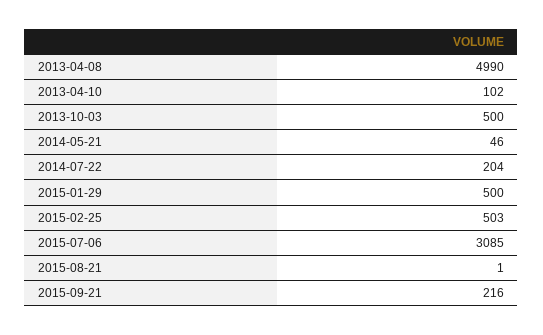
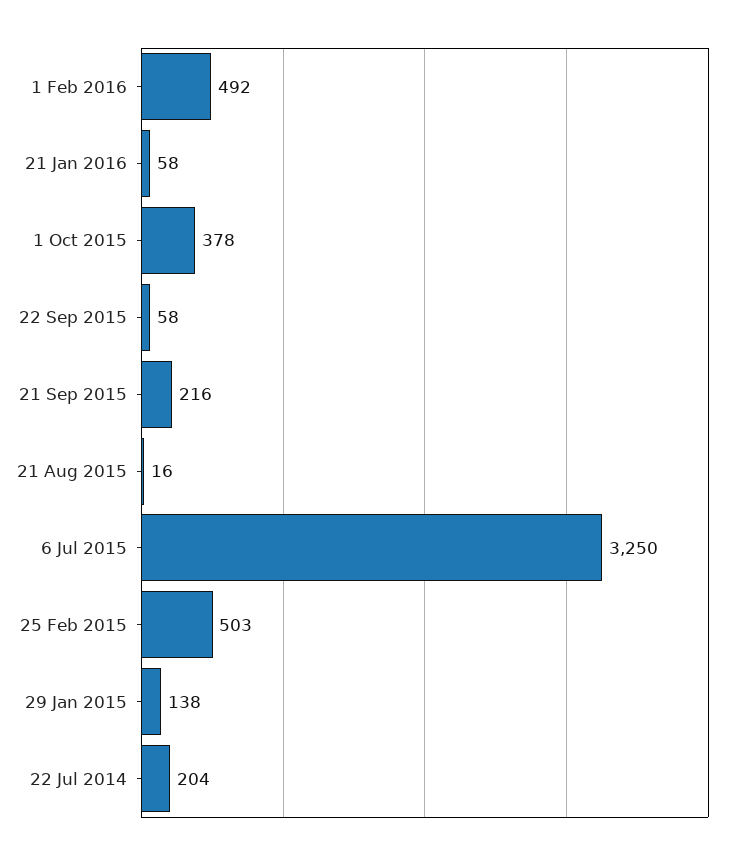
2013-04-08: 4990 -> none
2013-04-10: 102 -> none
2013-10-03: 500 -> none
2014-05-21: 46 -> none
2015-01-29: 500 -> 138
2015-07-06: 3085 -> 3250
2015-08-21: 1 -> 16
1 Feb 2016: none -> 492
21 Jan 2016: none -> 58
1 Oct 2015: none -> 378
22 Sep 2015: none -> 58

